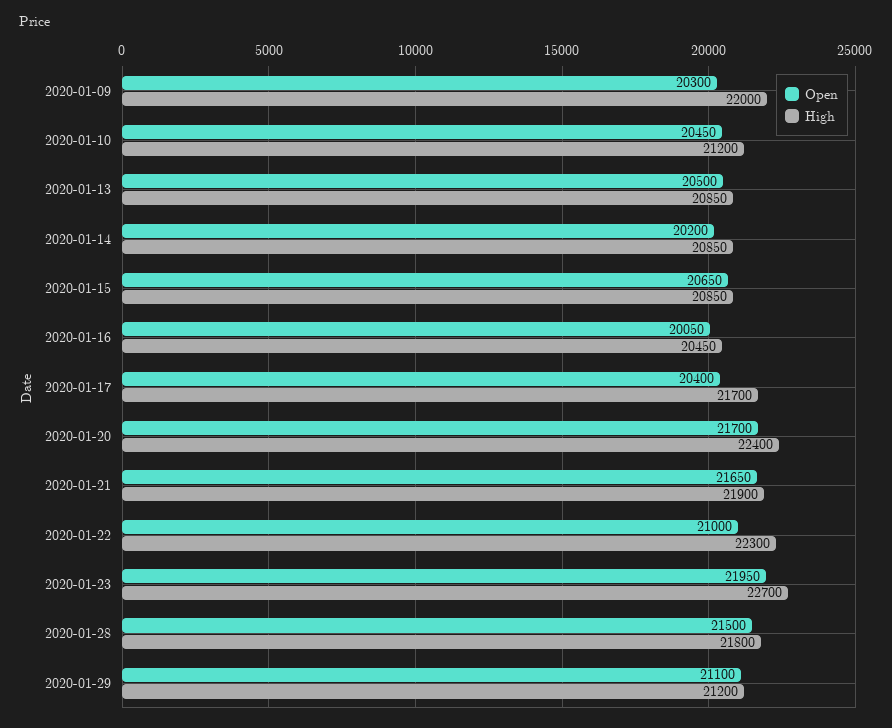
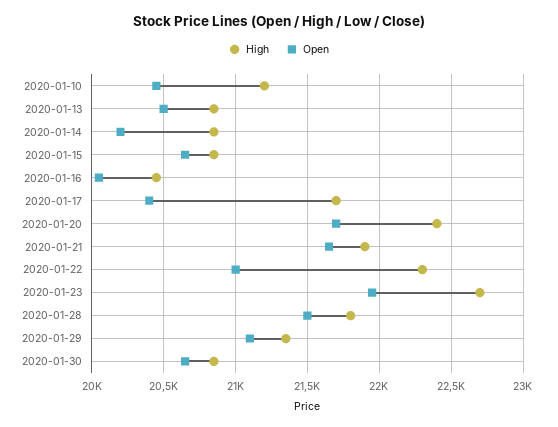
Open, 2020-01-09: 20300 -> none
High, 2020-01-09: 22000 -> none
High, 2020-01-29: 21200 -> 21350
High, 2020-01-30: none -> 20850
Open, 2020-01-30: none -> 20650

